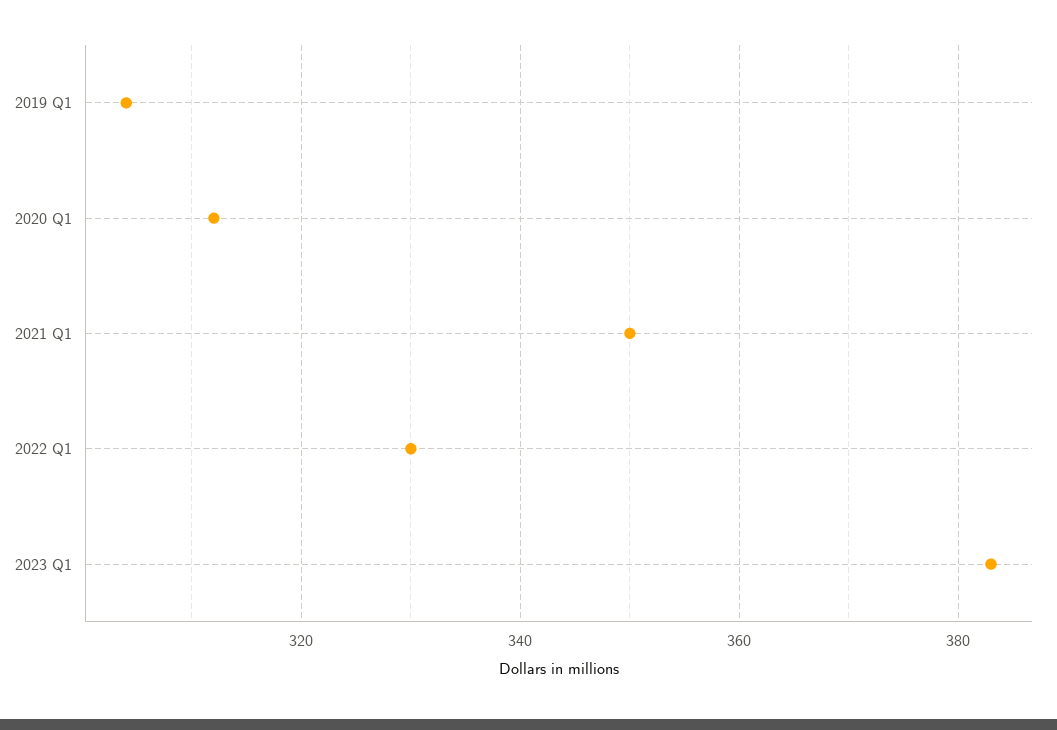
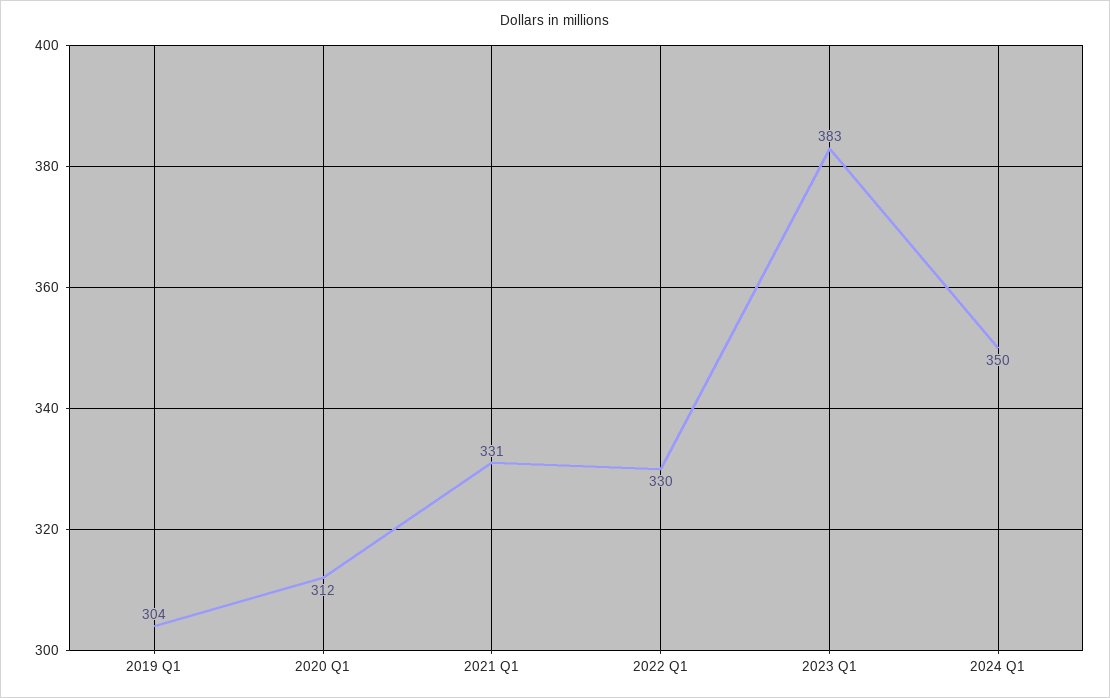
2021 Q1: 350 -> 331
2024 Q1: none -> 350

